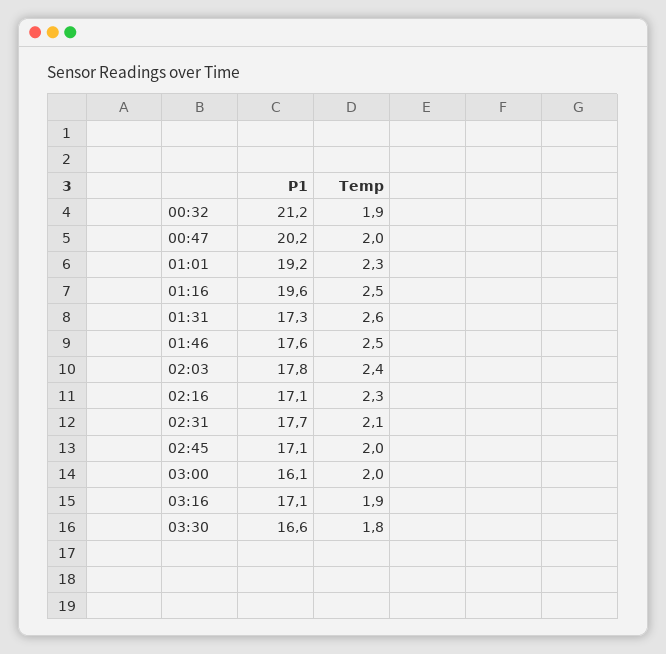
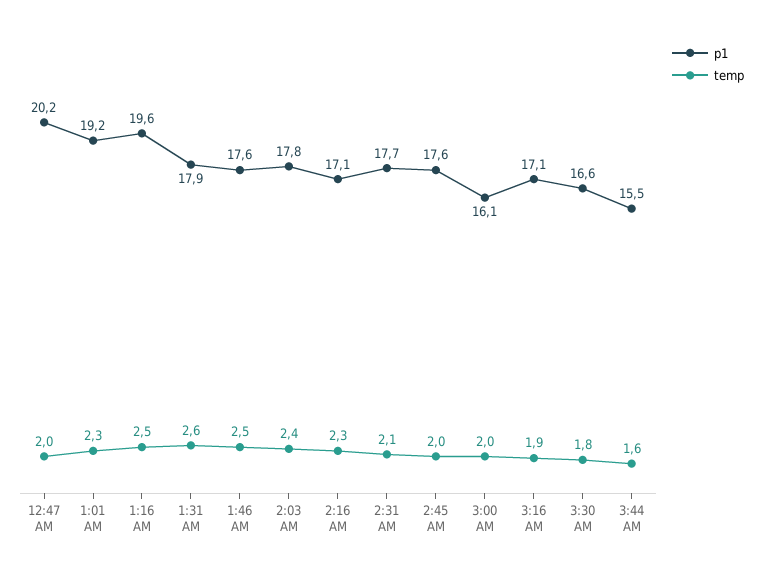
P1, 00:32: 21.2 -> none
Temp, 00:32: 1.9 -> none
P1, 01:31: 17.3 -> 17.9
P1, 02:45: 17.1 -> 17.6
P1, 3:44 AM: none -> 15.5
Temp, 3:44 AM: none -> 1.6

